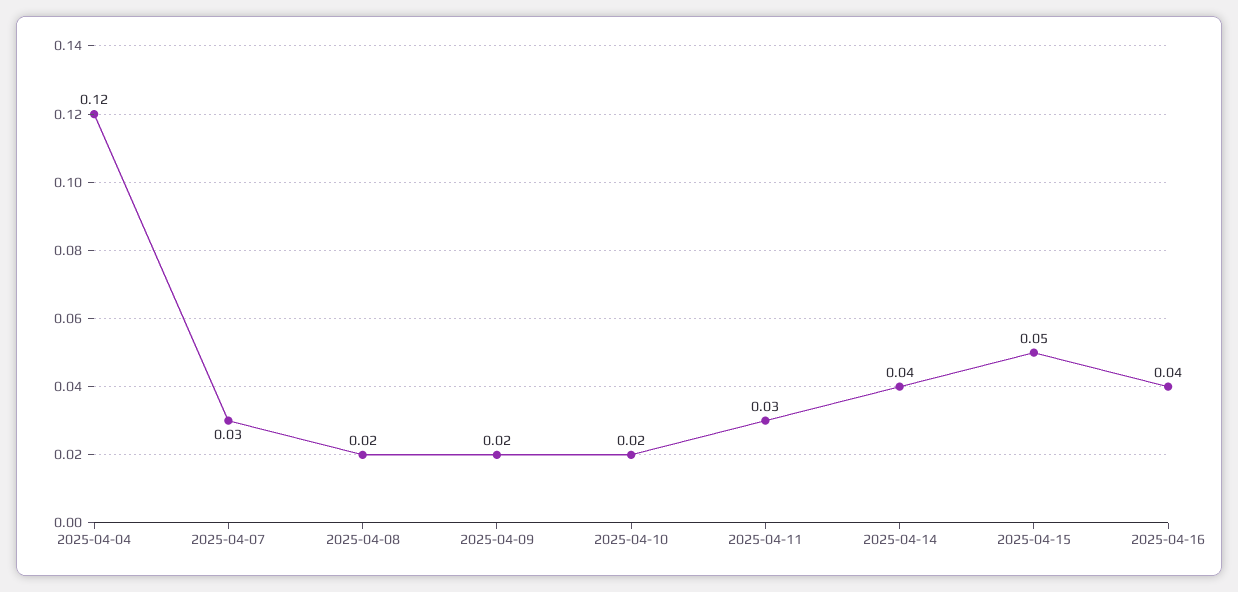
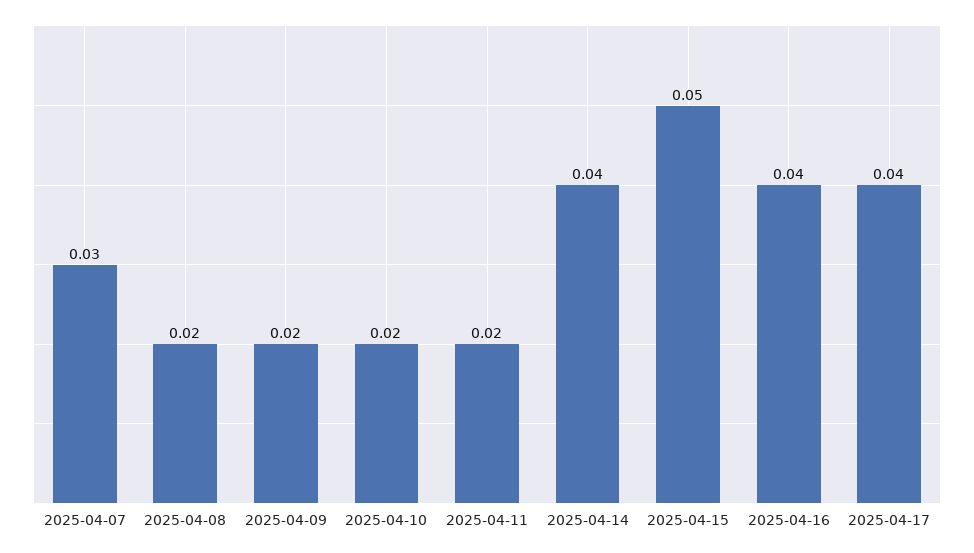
2025-04-04: 0.12 -> none
2025-04-11: 0.03 -> 0.02
2025-04-17: none -> 0.04

